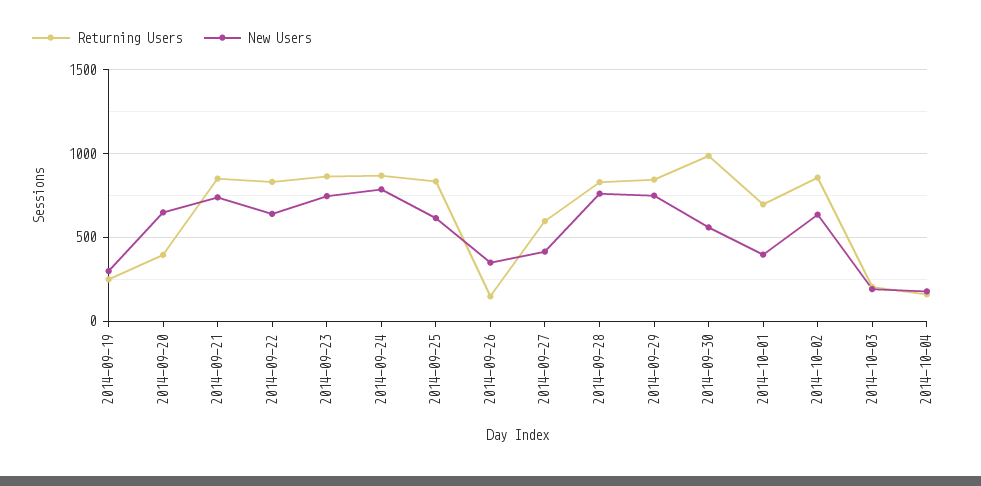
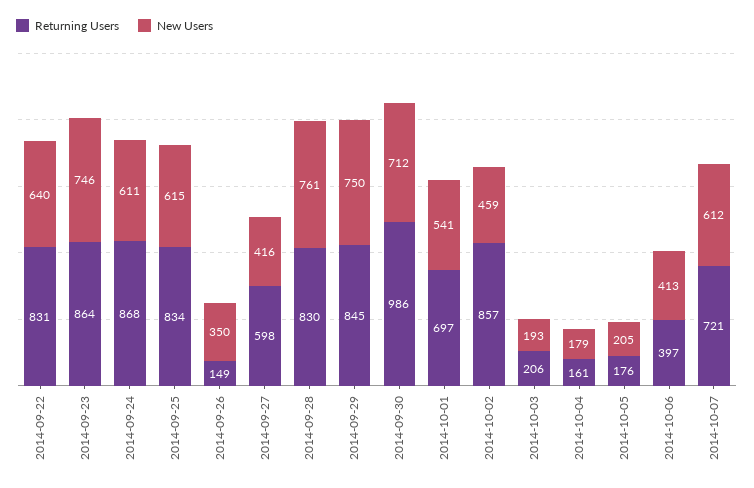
Returning Users, 2014-09-19: 250 -> none
New Users, 2014-09-19: 300 -> none
Returning Users, 2014-09-20: 400 -> none
New Users, 2014-09-20: 650 -> none
Returning Users, 2014-09-21: 850 -> none
New Users, 2014-09-21: 750 -> none
New Users, 2014-09-24: 800 -> 611
New Users, 2014-09-30: 550 -> 712
New Users, 2014-10-01: 400 -> 541
New Users, 2014-10-02: 650 -> 459
Returning Users, 2014-10-05: none -> 176
New Users, 2014-10-05: none -> 205
Returning Users, 2014-10-06: none -> 397
New Users, 2014-10-06: none -> 413
Returning Users, 2014-10-07: none -> 721
New Users, 2014-10-07: none -> 612

